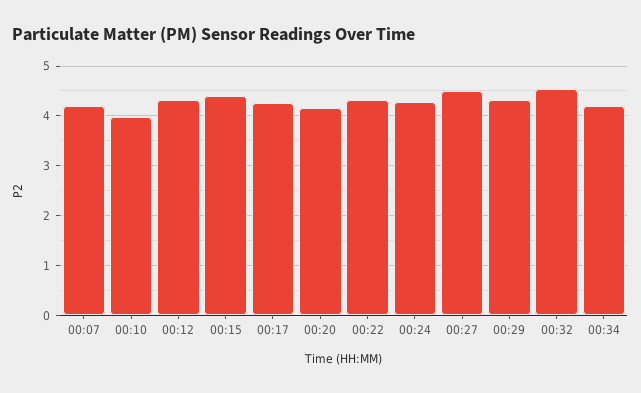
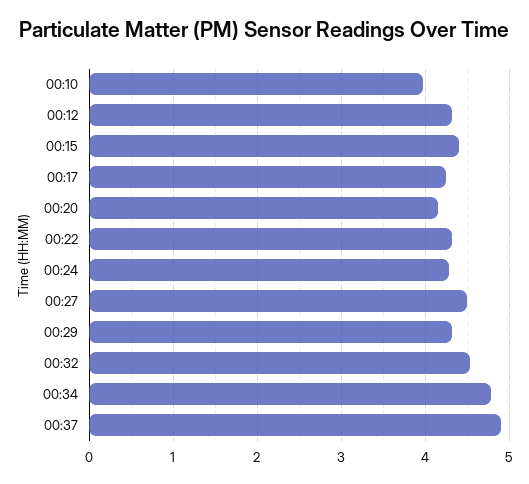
00:07: 4.2 -> none
00:34: 4.2 -> 4.8
00:37: none -> 4.9

